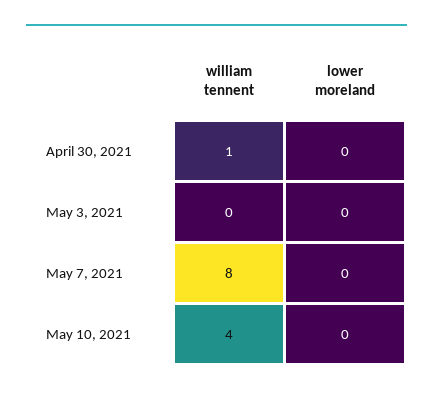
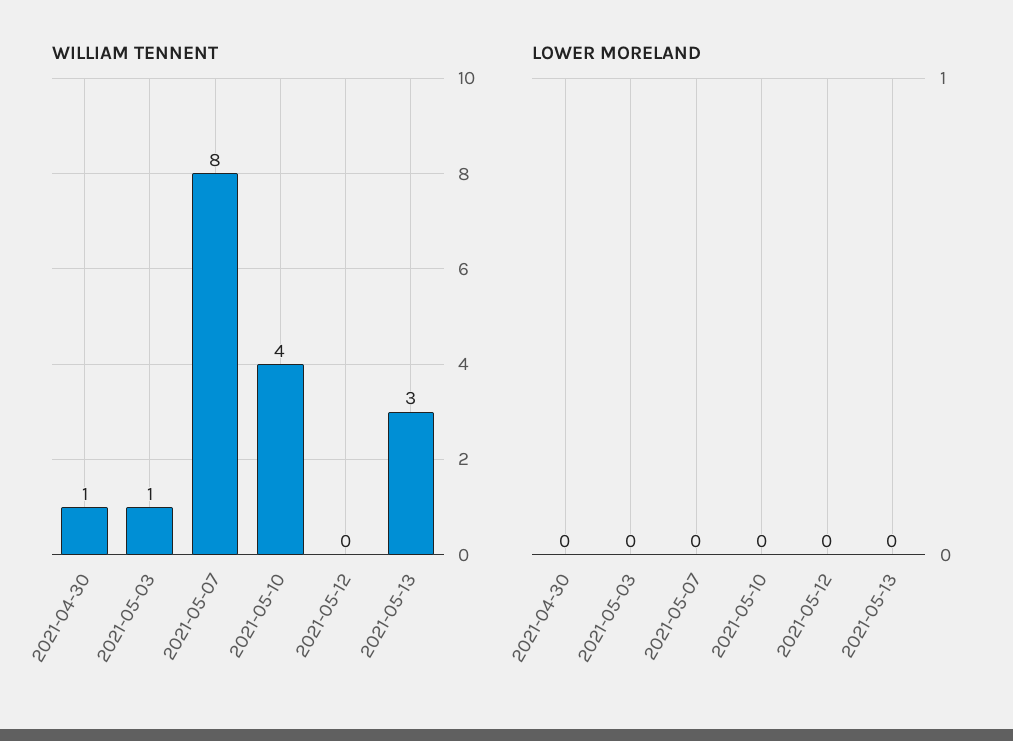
william tennent, May 3, 2021: 0 -> 1
william tennent, 2021-05-12: none -> 0
william tennent, 2021-05-13: none -> 3
lower moreland, 2021-05-12: none -> 0
lower moreland, 2021-05-13: none -> 0

